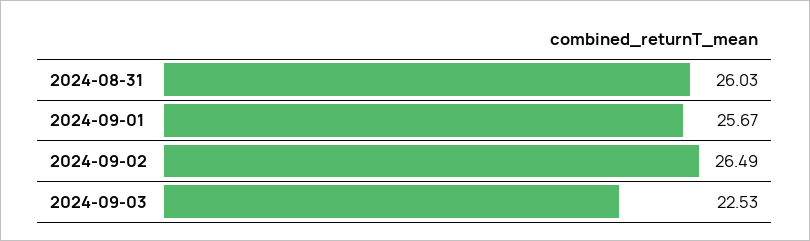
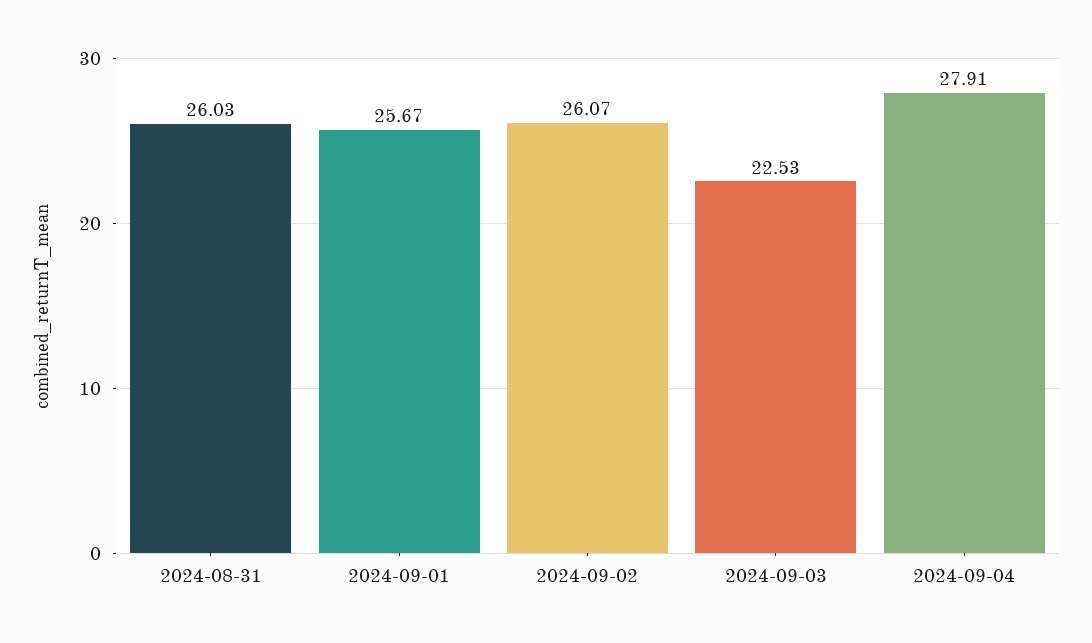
2024-09-02: 26.49 -> 26.07
2024-09-04: none -> 27.91

